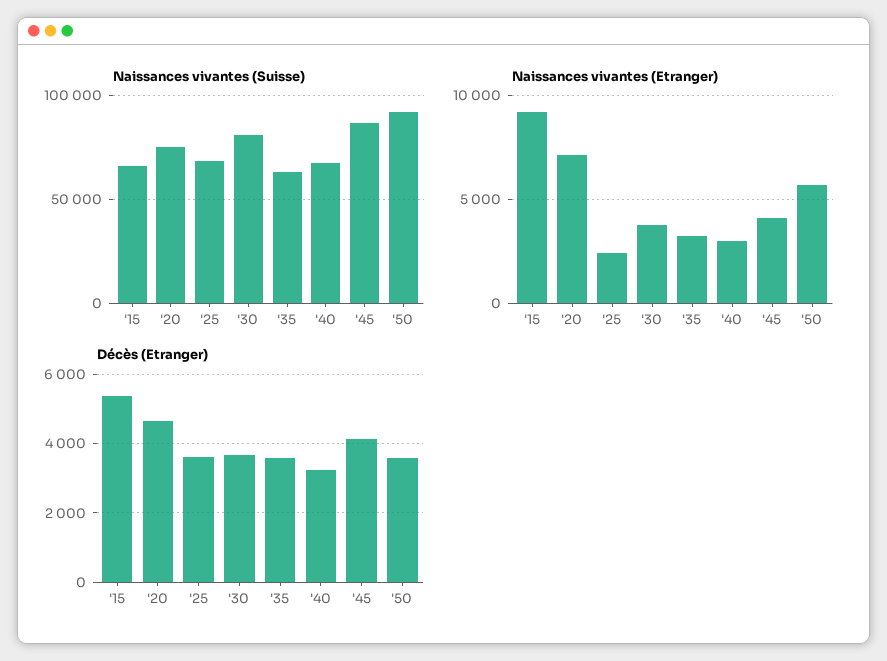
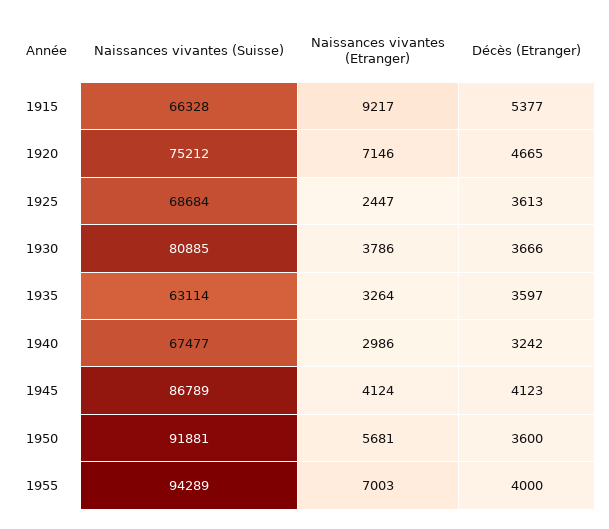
Naissances vivantes (Suisse), 1955: none -> 94289
Naissances vivantes (Etranger), 1955: none -> 7003
Décès (Etranger), 1955: none -> 4000

